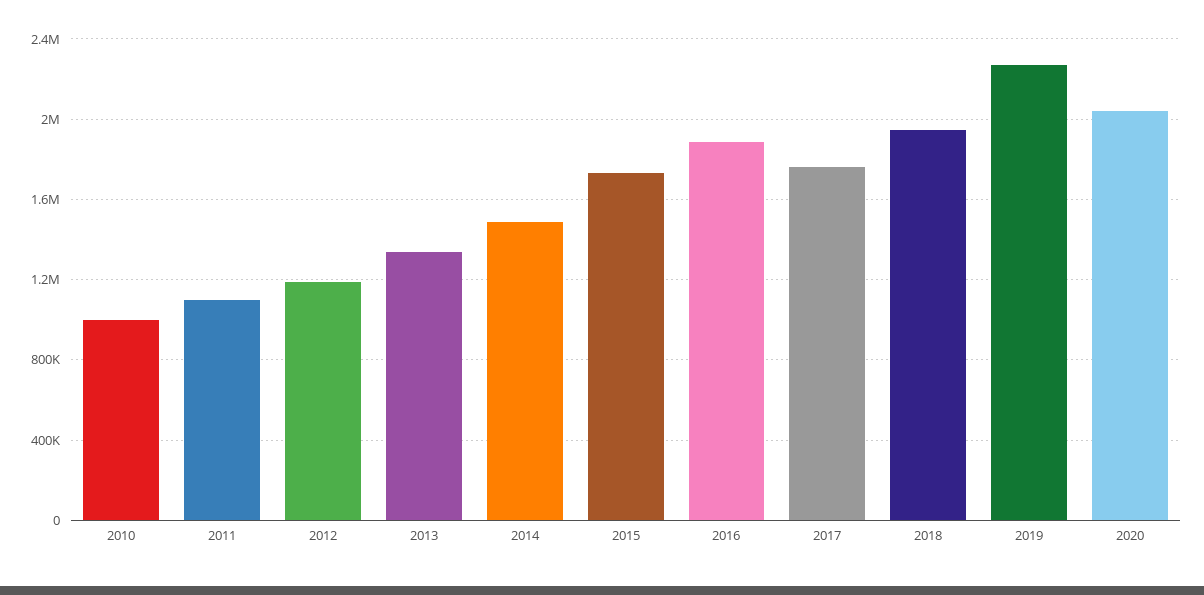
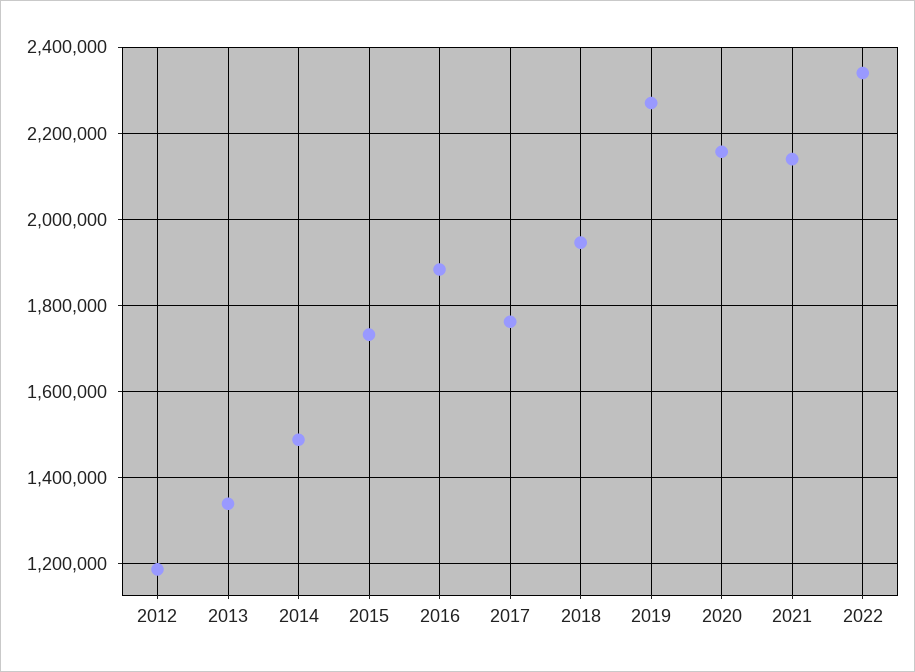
2010: 1000000 -> none
2011: 1100000 -> none
2020: 2050000 -> 2160000
2021: none -> 2140000
2022: none -> 2340000

